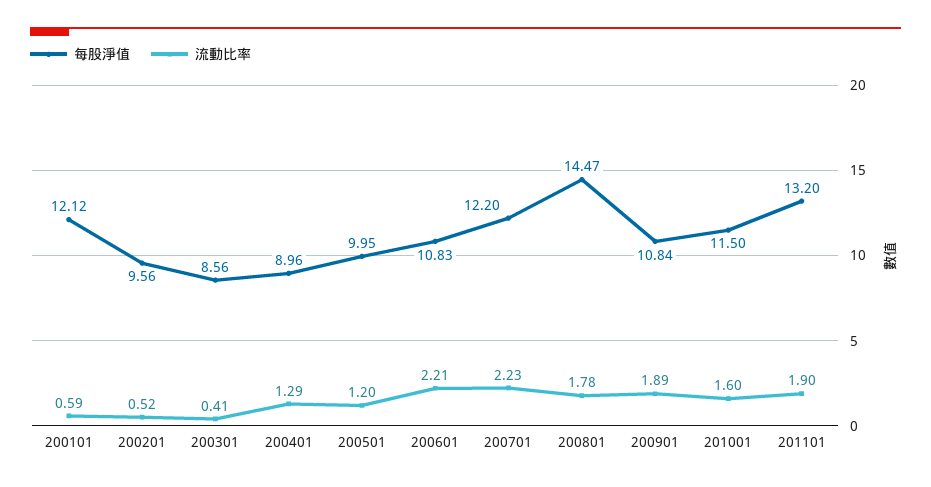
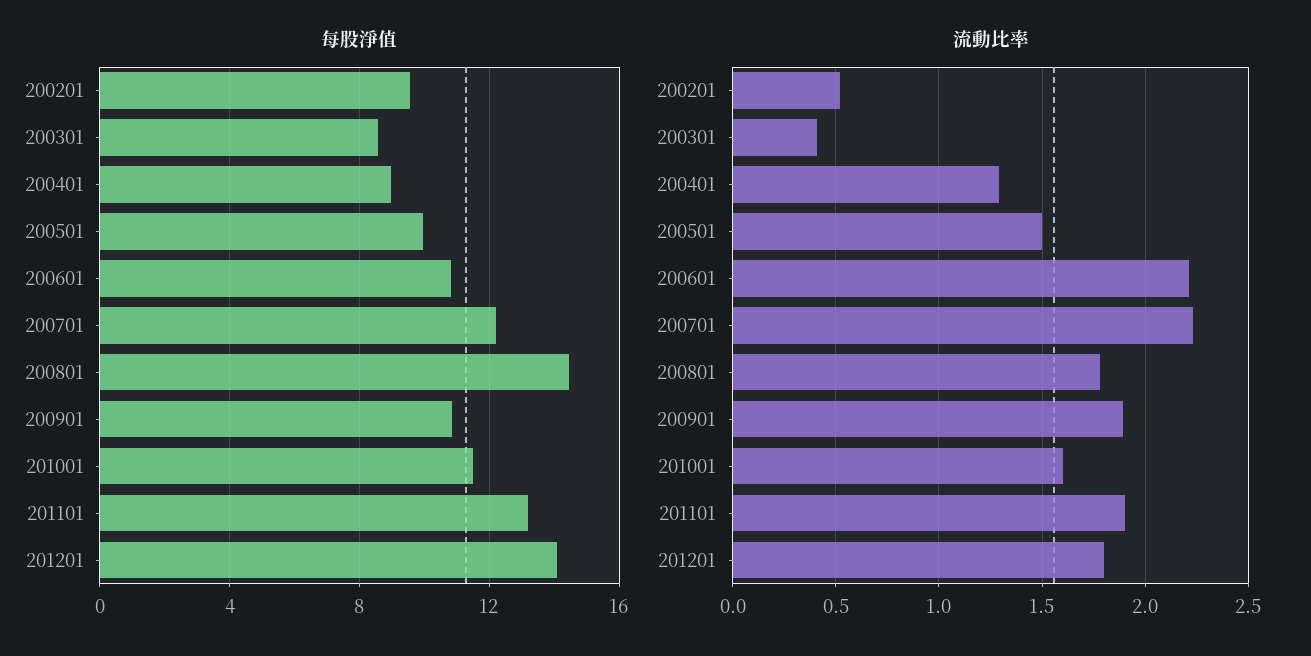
每股淨值, 200101: 12.12 -> none
流動比率, 200101: 0.59 -> none
流動比率, 200501: 1.2 -> 1.5
每股淨值, 201201: none -> 14
流動比率, 201201: none -> 1.8

